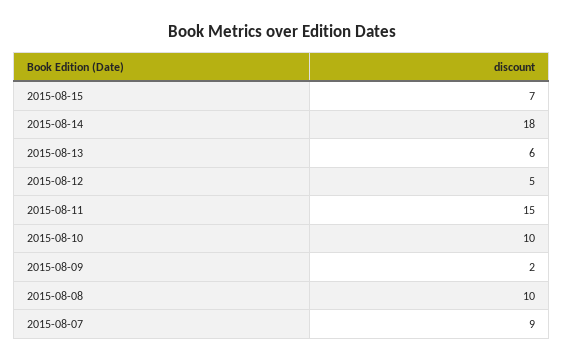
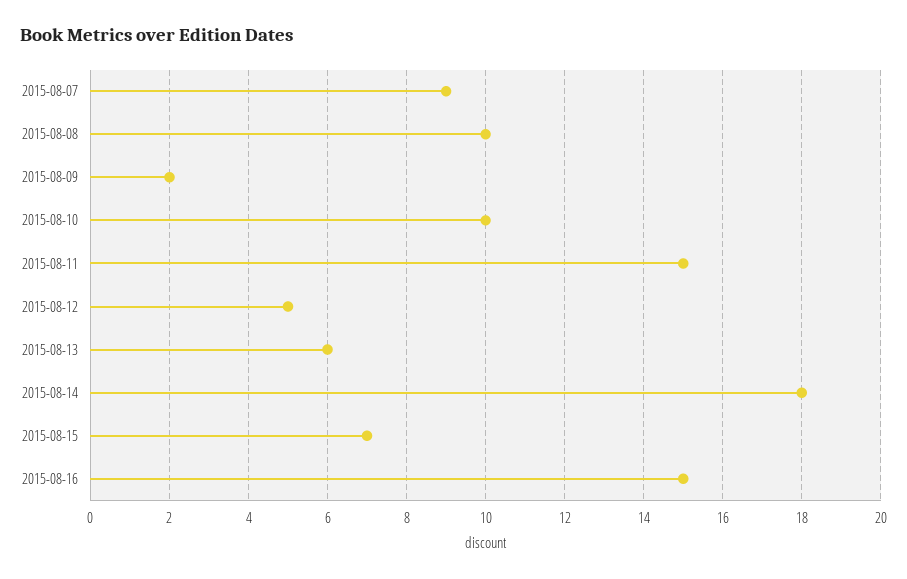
2015-08-16: none -> 15

